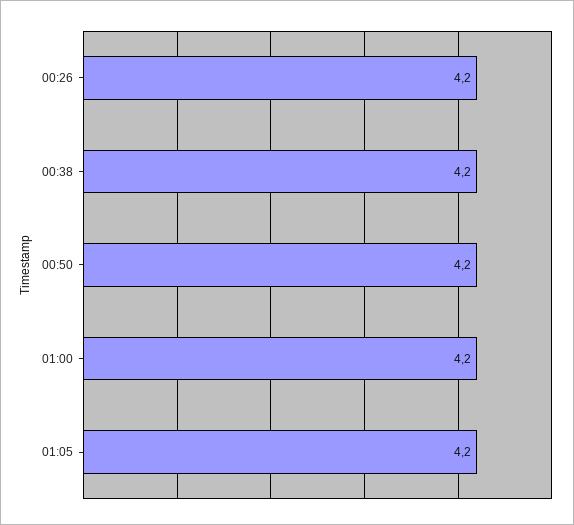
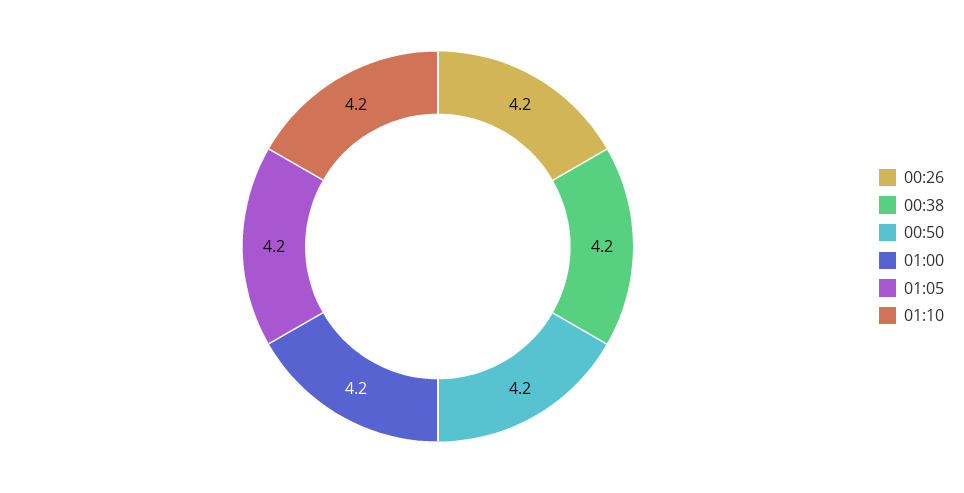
01:10: none -> 4.2

